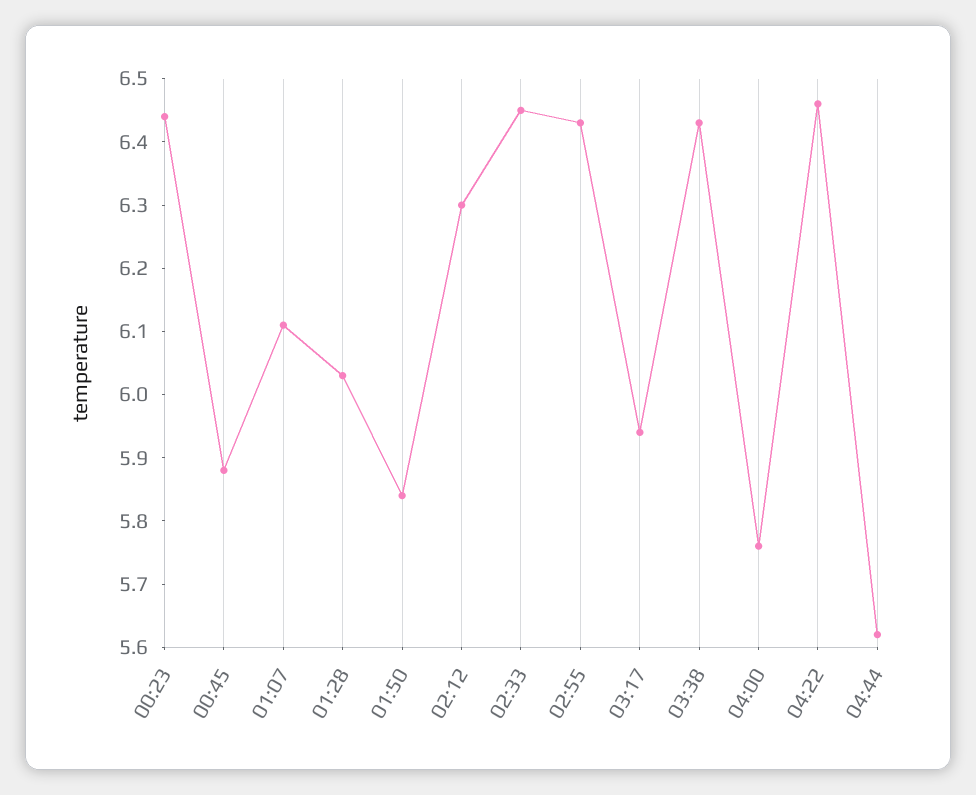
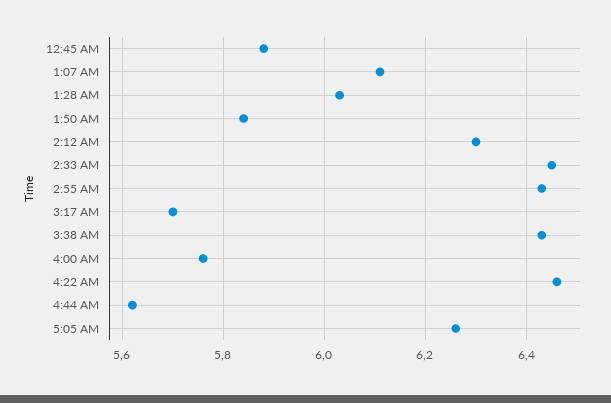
00:23: 6.45 -> none
03:17: 5.95 -> 5.7
5:05 AM: none -> 6.25

